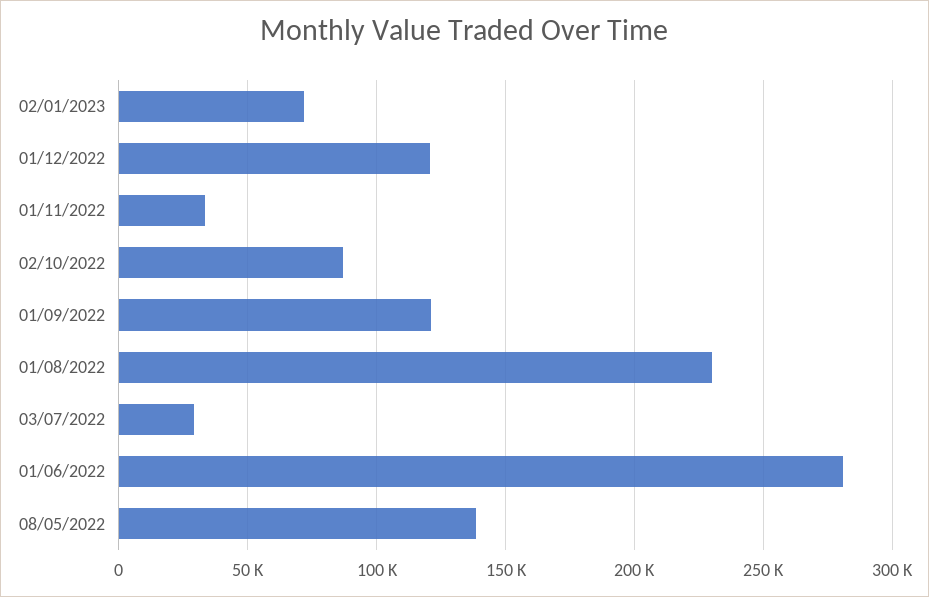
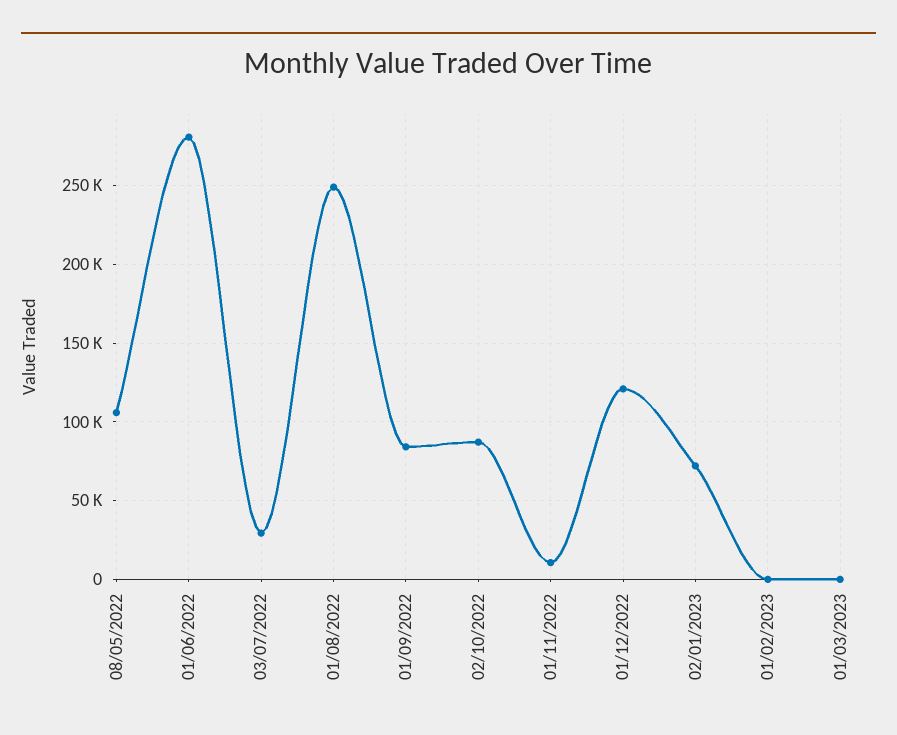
01/11/2022: 35000 -> 10000
01/09/2022: 120000 -> 85000
01/08/2022: 230000 -> 250000
08/05/2022: 140000 -> 105000
01/02/2023: none -> 0
01/03/2023: none -> 0

